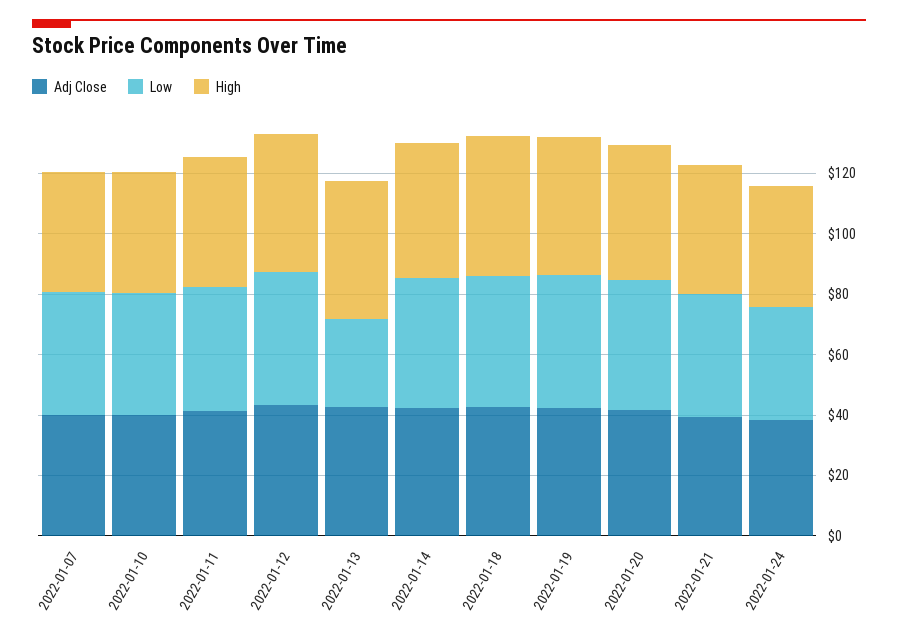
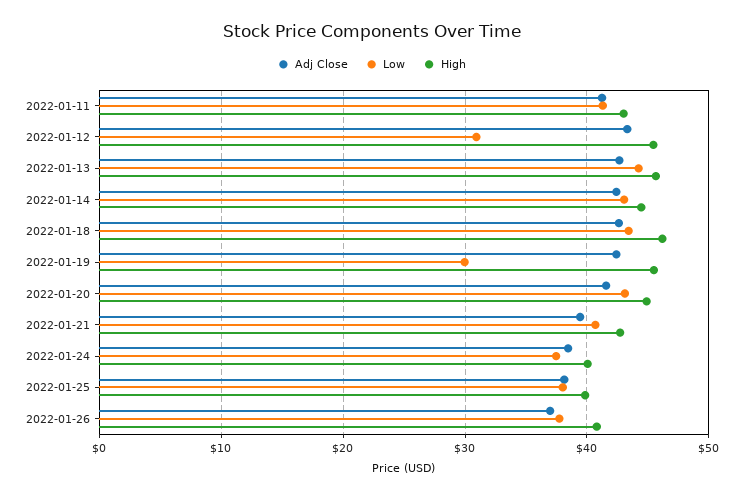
Adj Close, 2022-01-07: 40 -> none
Low, 2022-01-07: 40 -> none
High, 2022-01-07: 40 -> none
Adj Close, 2022-01-10: 40 -> none
Low, 2022-01-10: 40 -> none
High, 2022-01-10: 40 -> none
Low, 2022-01-12: 45 -> 31
Low, 2022-01-13: 30 -> 44
Low, 2022-01-19: 45 -> 30
Adj Close, 2022-01-25: none -> 38
Low, 2022-01-25: none -> 38
High, 2022-01-25: none -> 40
Adj Close, 2022-01-26: none -> 37
Low, 2022-01-26: none -> 38
High, 2022-01-26: none -> 41

